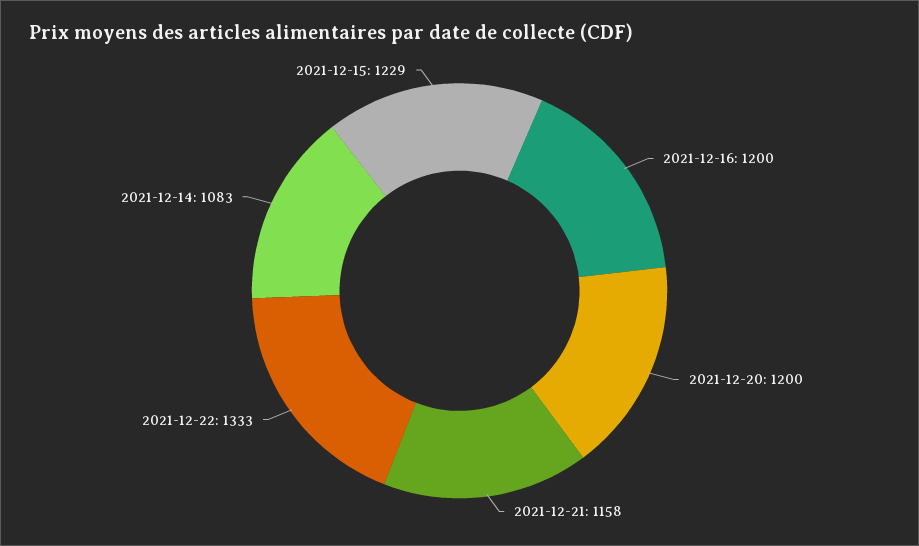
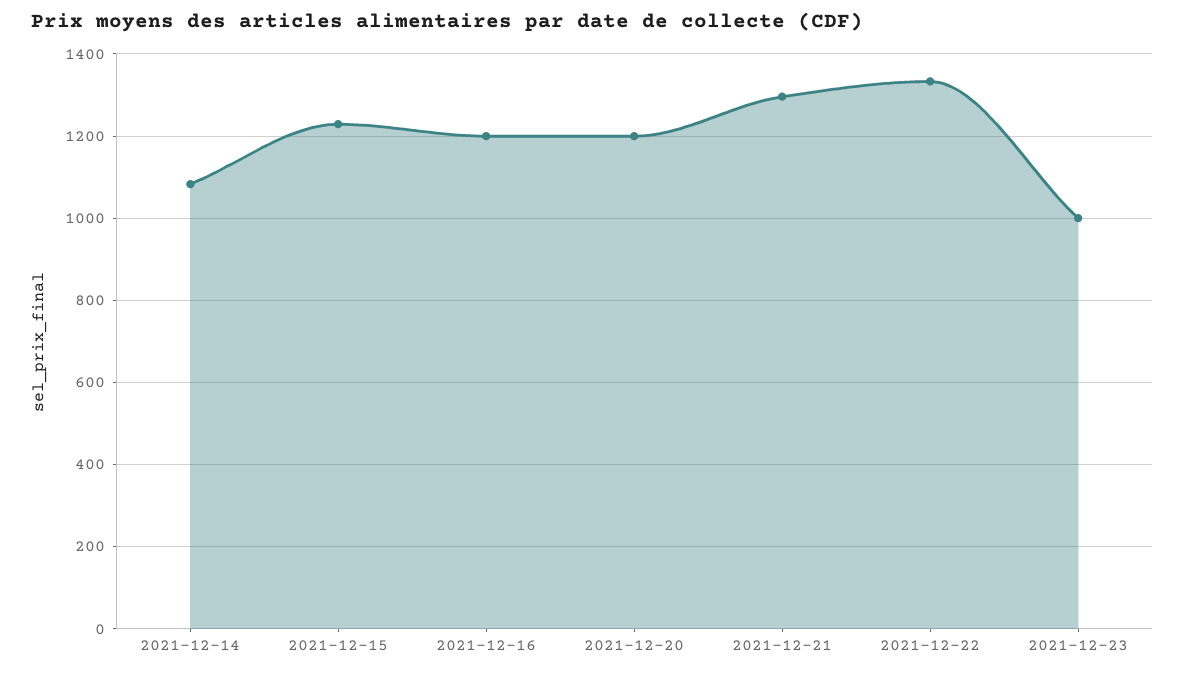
2021-12-21: 1158 -> 1300
2021-12-23: none -> 1000

